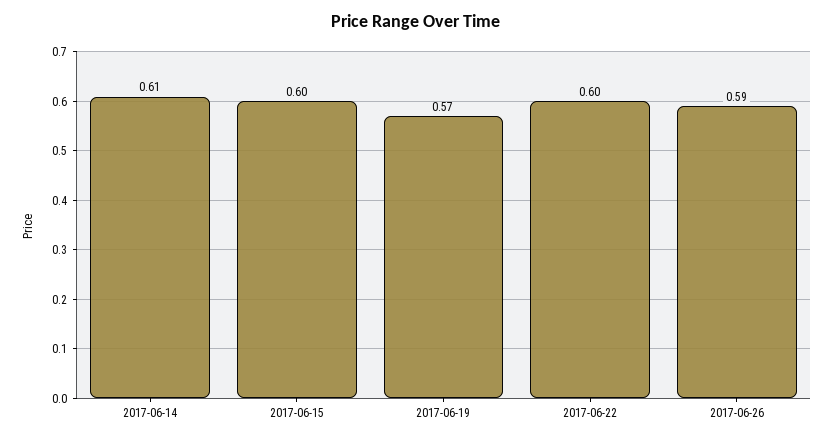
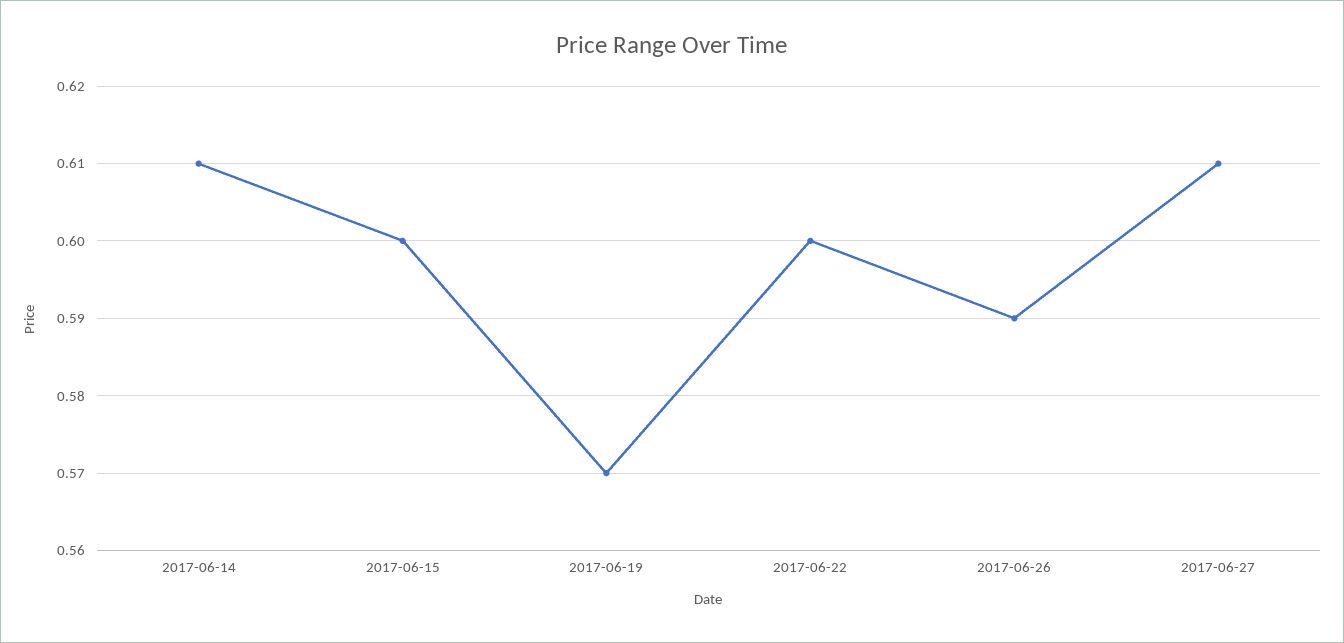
2017-06-27: none -> 0.61

